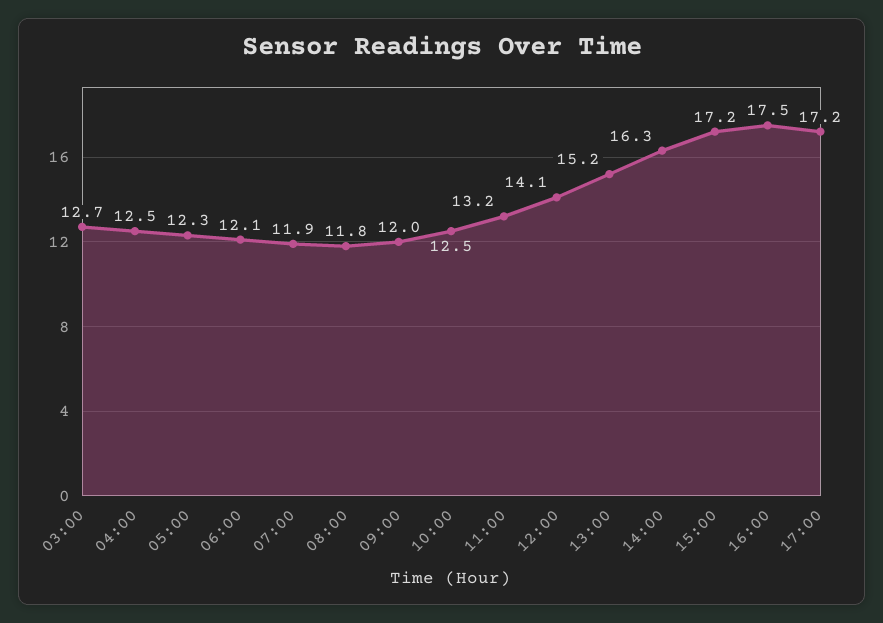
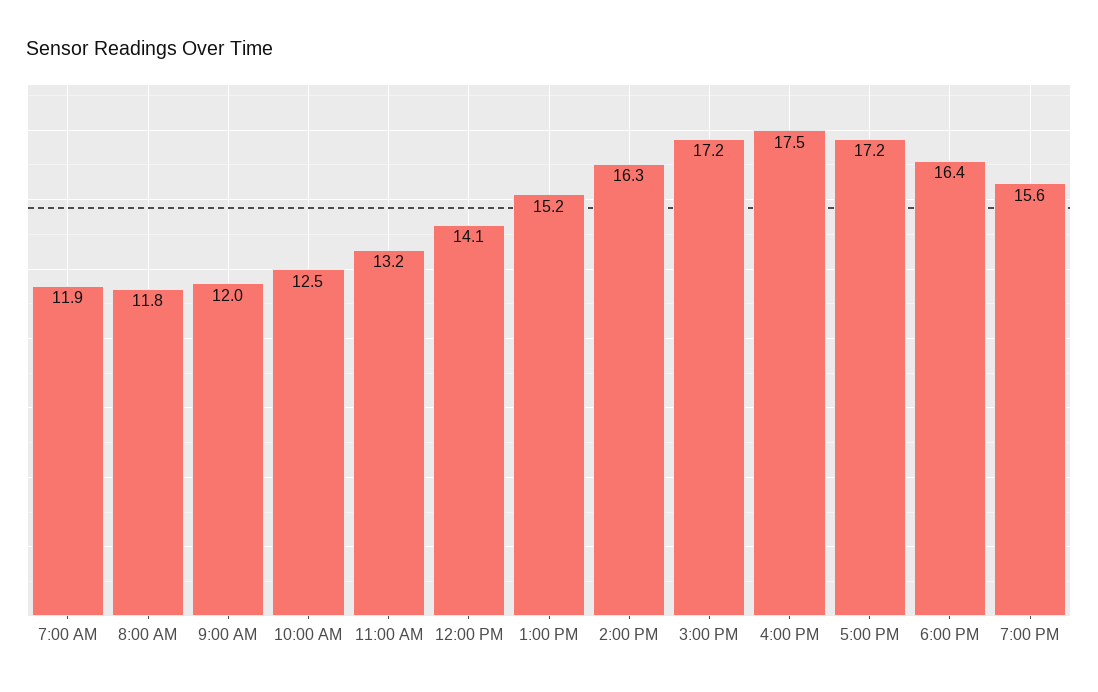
03:00: 12.7 -> none
04:00: 12.5 -> none
05:00: 12.3 -> none
06:00: 12.1 -> none
6:00 PM: none -> 16.4
7:00 PM: none -> 15.6

